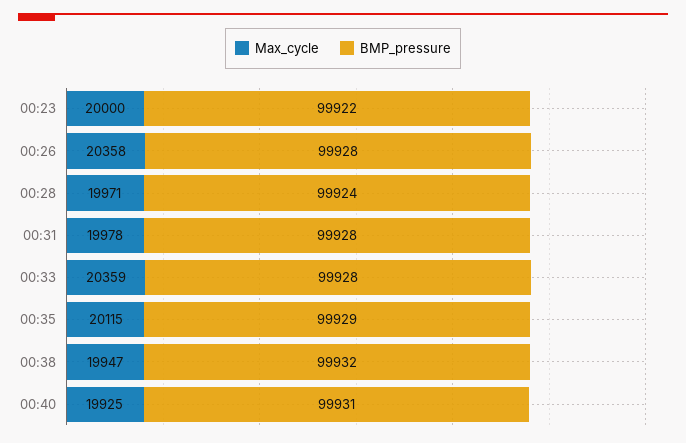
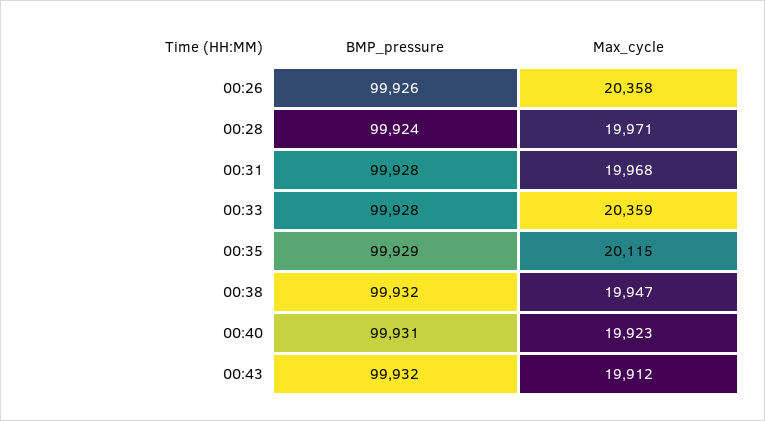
Max_cycle, 00:23: 20000 -> none
BMP_pressure, 00:23: 99922 -> none
BMP_pressure, 00:26: 99928 -> 99926
Max_cycle, 00:31: 19978 -> 19968
Max_cycle, 00:40: 19925 -> 19923
BMP_pressure, 00:43: none -> 99932
Max_cycle, 00:43: none -> 19912

